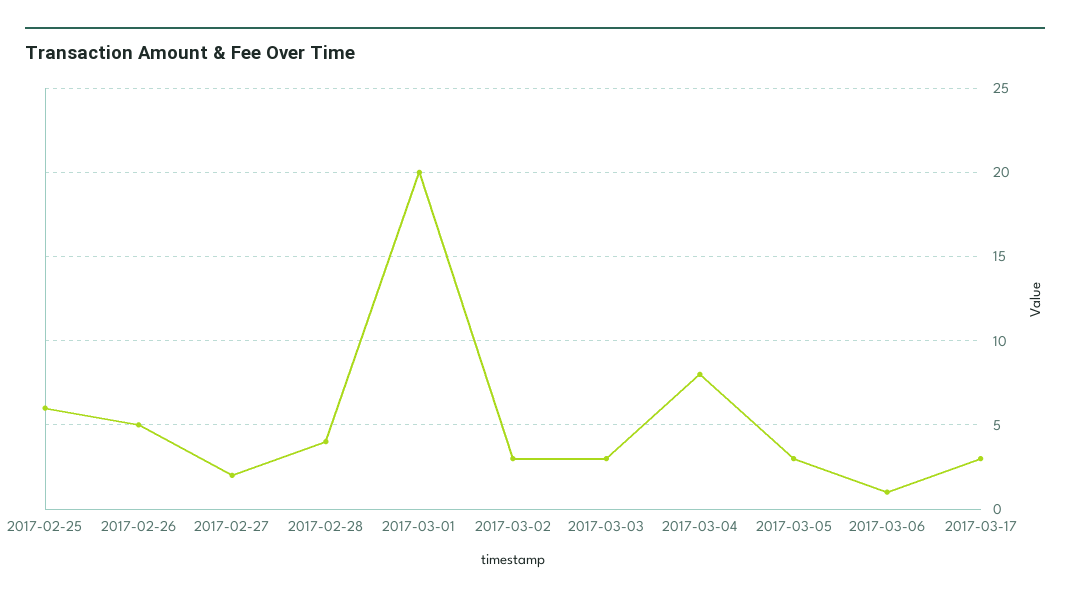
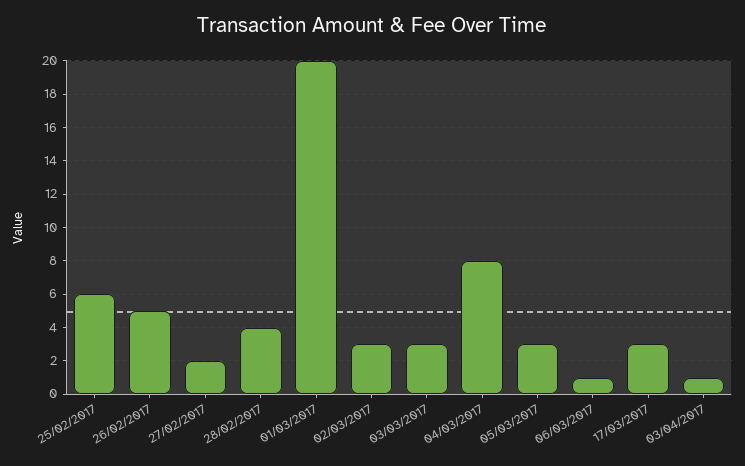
03/04/2017: none -> 1

